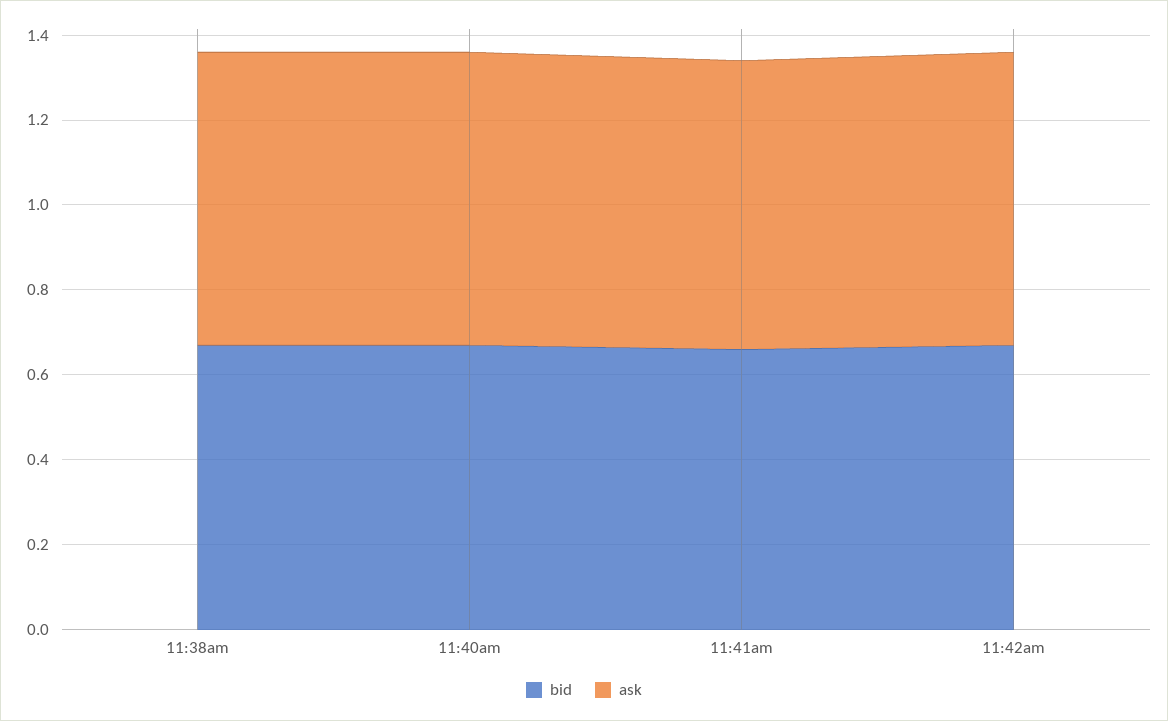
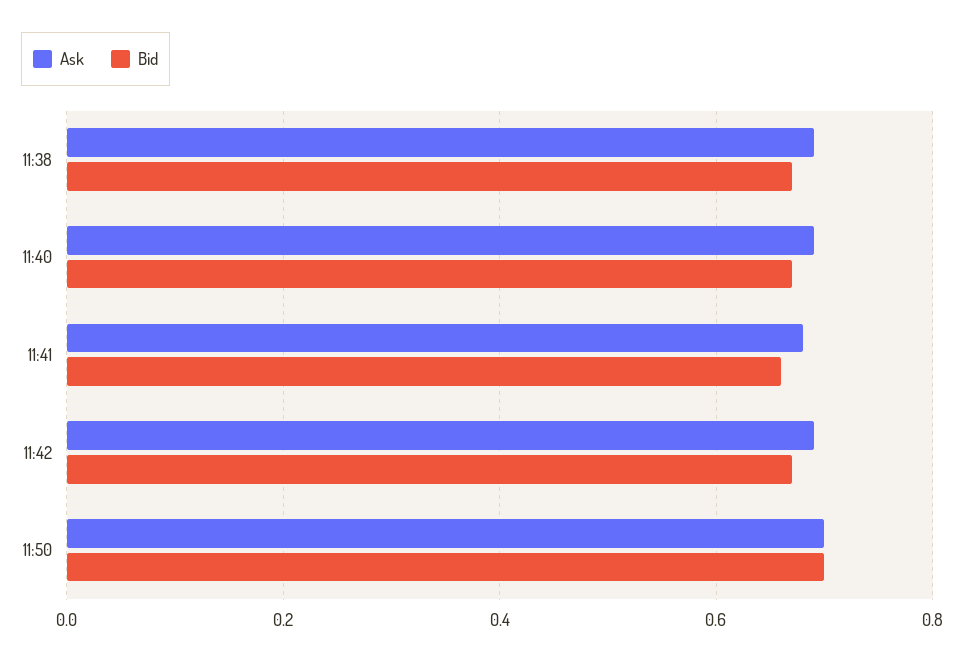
ask, 11:50: none -> 0.7
bid, 11:50: none -> 0.7

